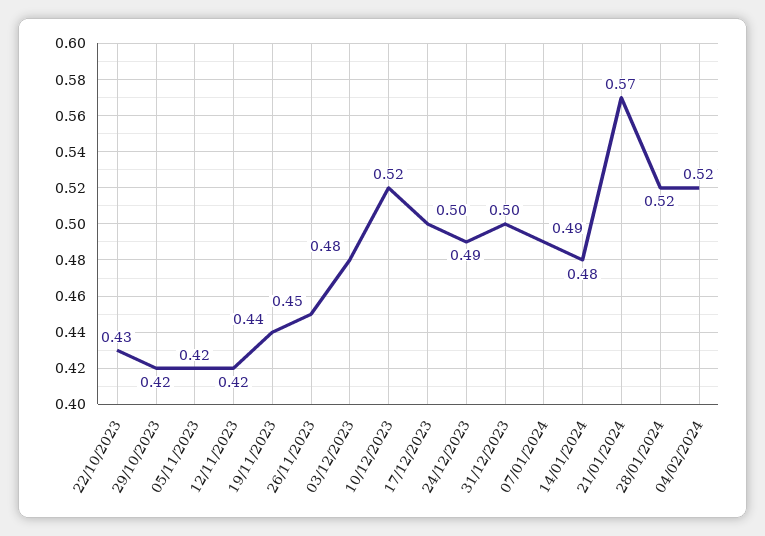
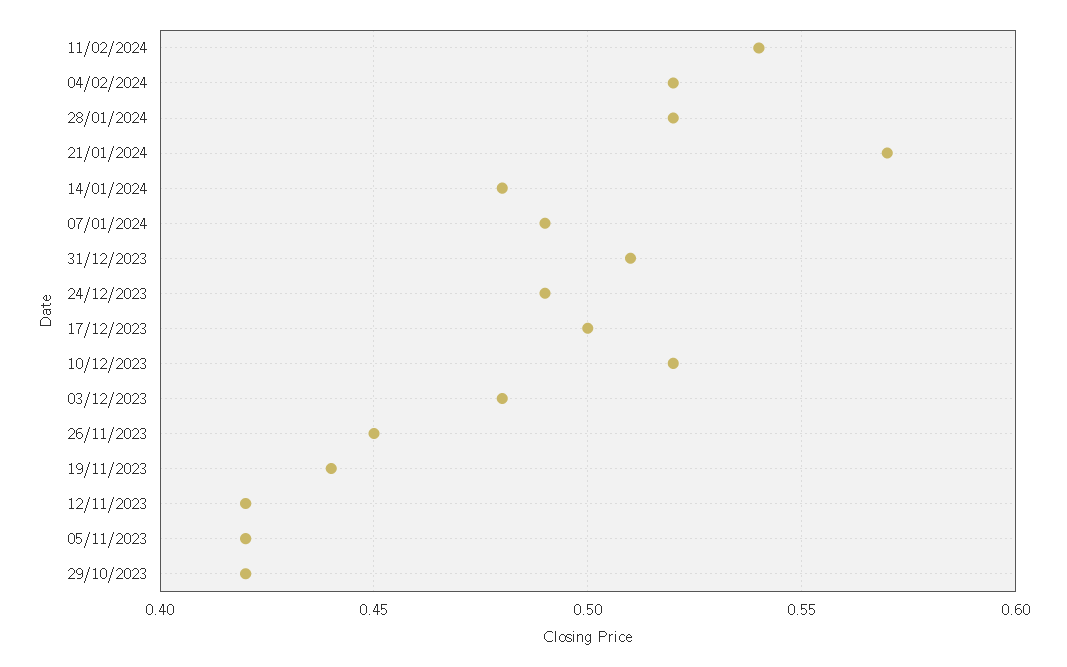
22/10/2023: 0.43 -> none
31/12/2023: 0.5 -> 0.51
11/02/2024: none -> 0.54

